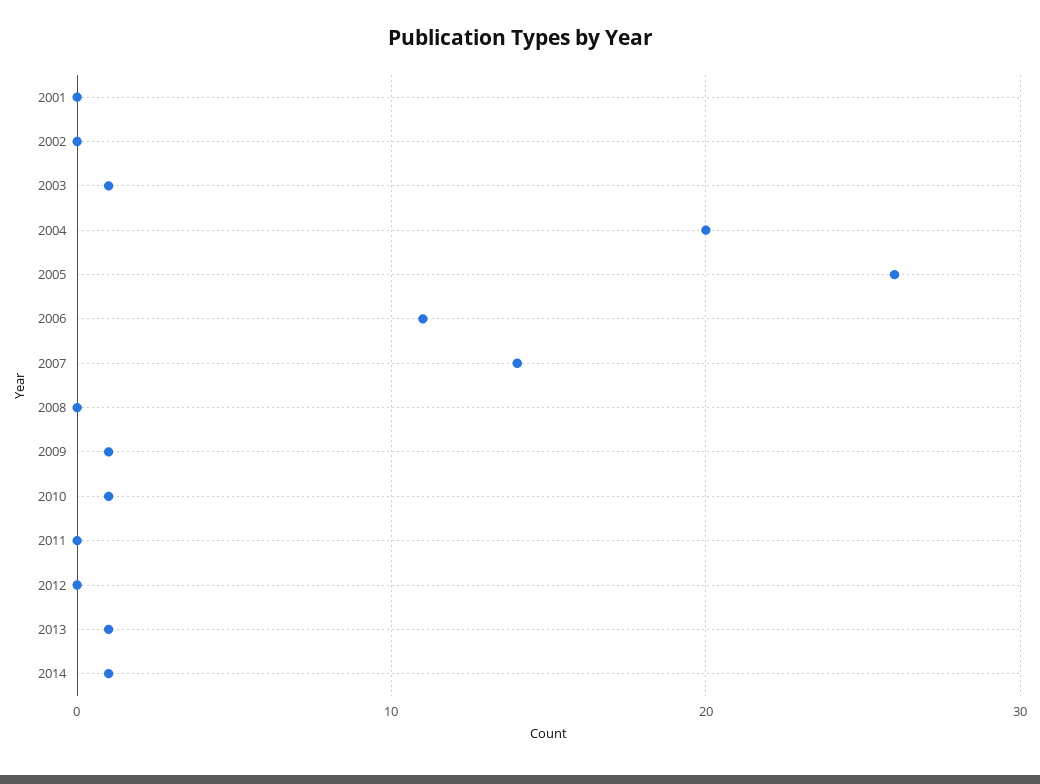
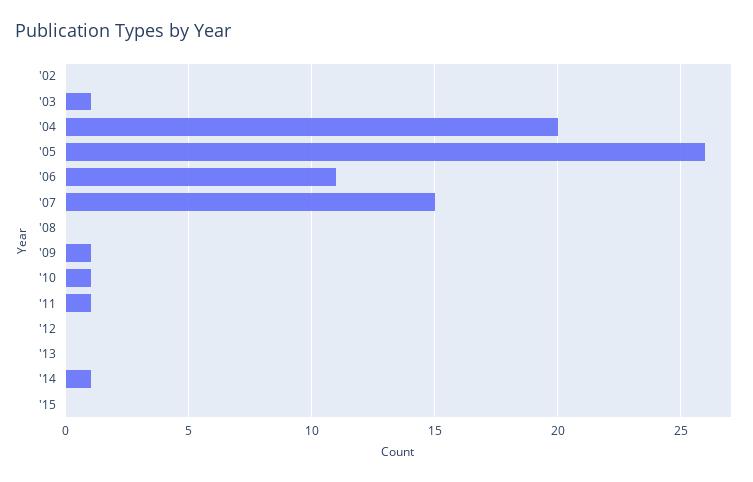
2001: 0 -> none
2007: 14 -> 15
2011: 0 -> 1
2013: 1 -> 0
'15: none -> 0

